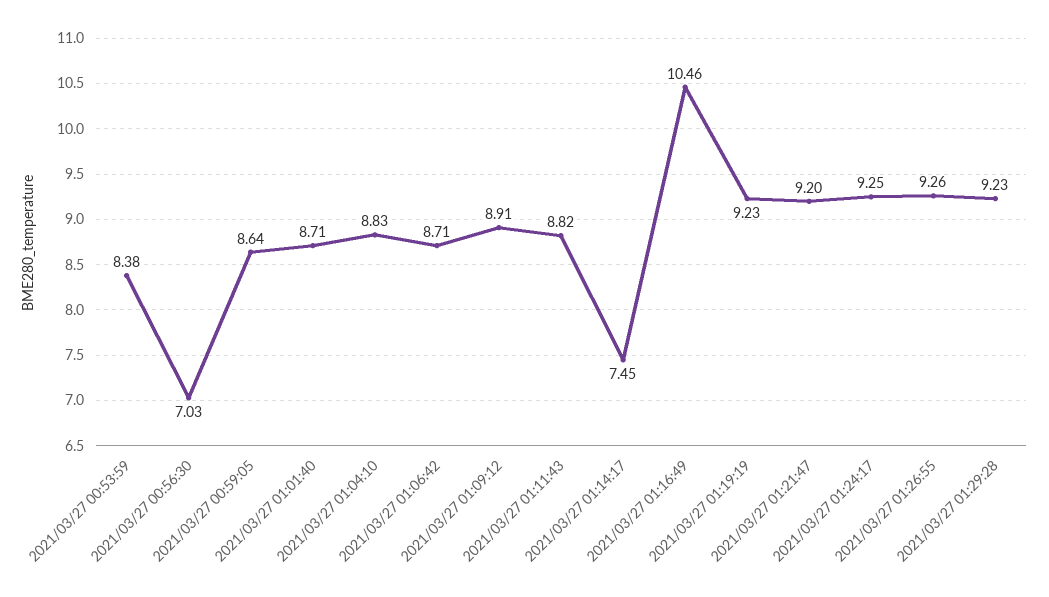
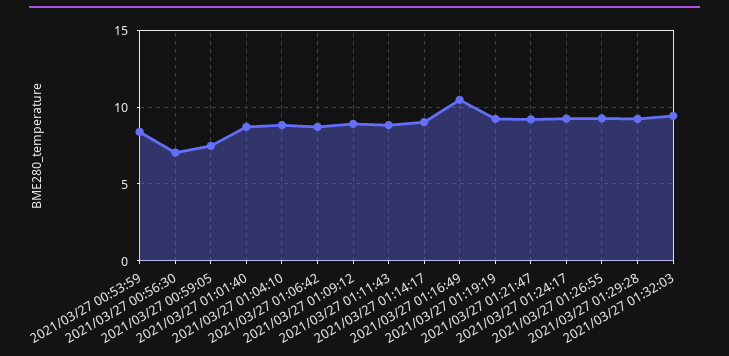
2021/03/27 00:59:05: 8.64 -> 7.5
2021/03/27 01:14:17: 7.45 -> 9
2021/03/27 01:32:03: none -> 9.5

